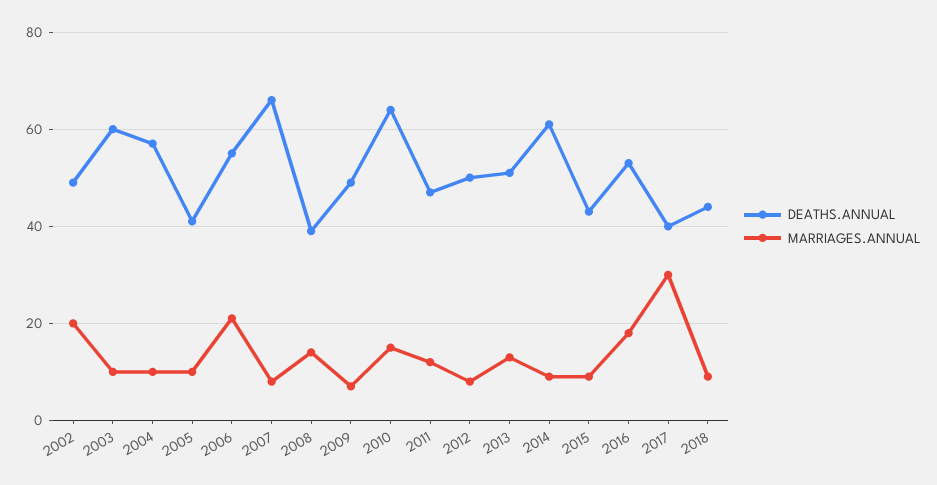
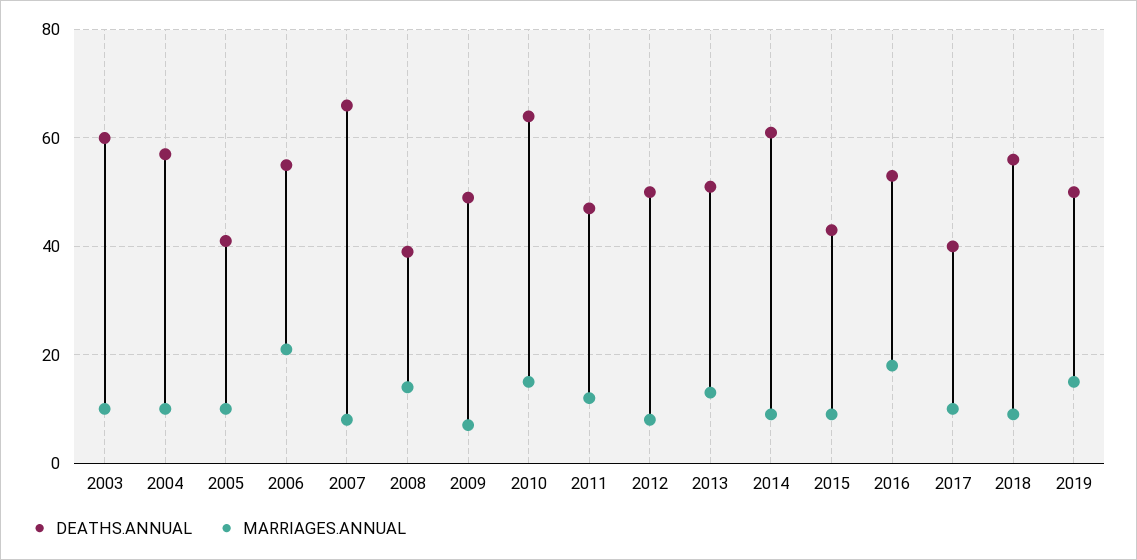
DEATHS.ANNUAL, 2002: 50 -> none
MARRIAGES.ANNUAL, 2002: 20 -> none
MARRIAGES.ANNUAL, 2017: 30 -> 10
DEATHS.ANNUAL, 2018: 45 -> 55
DEATHS.ANNUAL, 2019: none -> 50
MARRIAGES.ANNUAL, 2019: none -> 15

